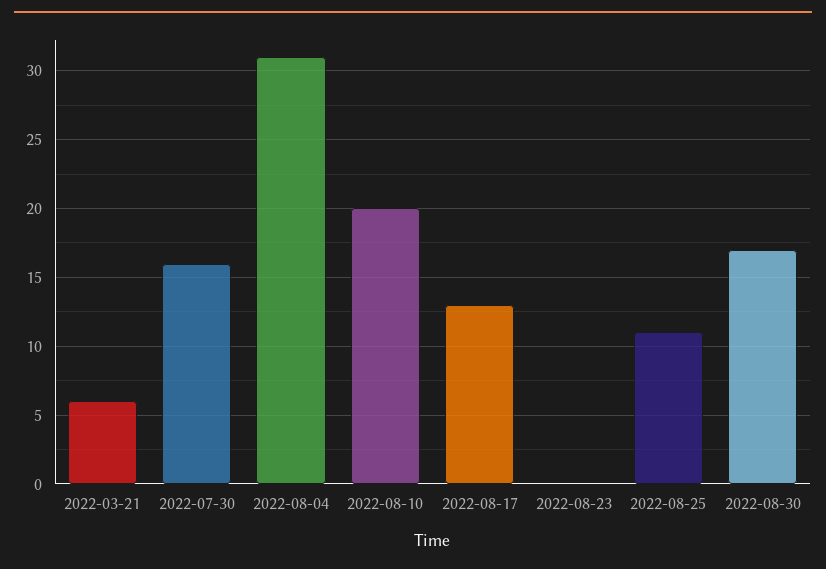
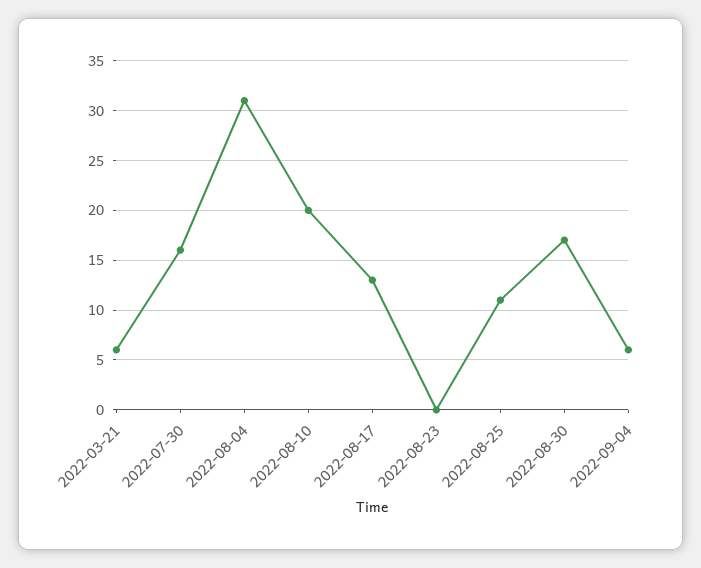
2022-09-04: none -> 6

